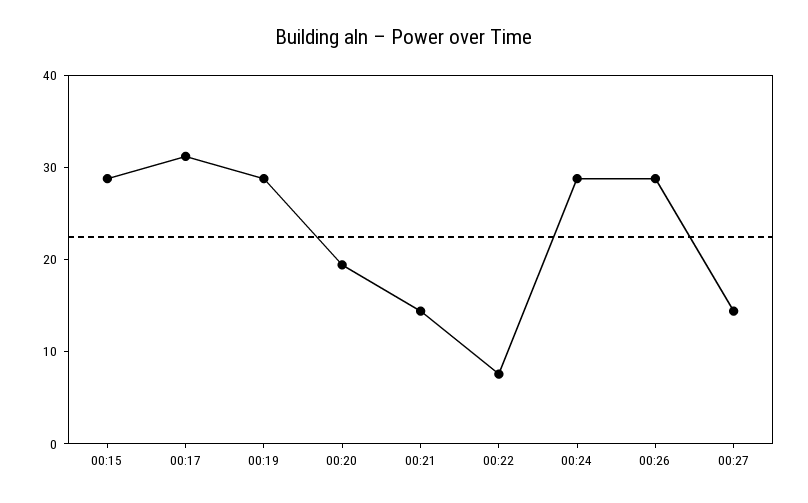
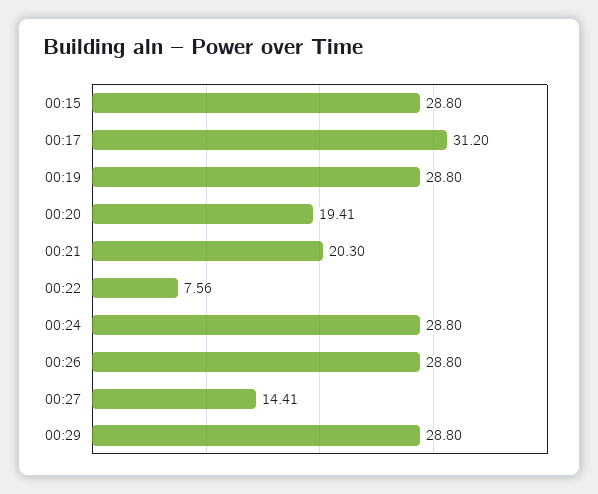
00:21: 14 -> 20.3
00:29: none -> 28.8

